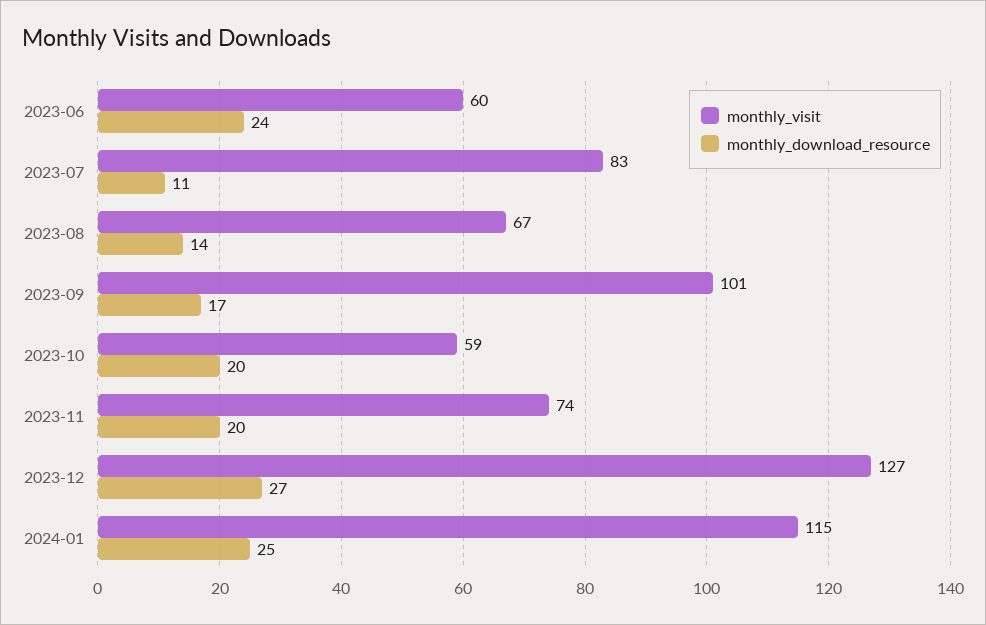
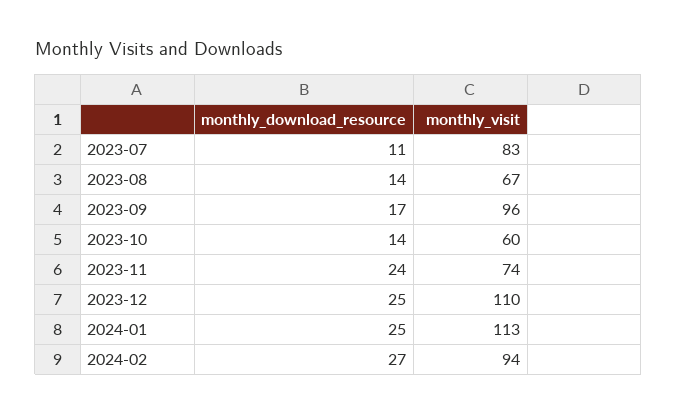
monthly_visit, 2023-06: 60 -> none
monthly_download_resource, 2023-06: 24 -> none
monthly_visit, 2023-09: 101 -> 96
monthly_visit, 2023-10: 59 -> 60
monthly_download_resource, 2023-10: 20 -> 14
monthly_download_resource, 2023-11: 20 -> 24
monthly_visit, 2023-12: 127 -> 110
monthly_download_resource, 2023-12: 27 -> 25
monthly_visit, 2024-01: 115 -> 113
monthly_download_resource, 2024-02: none -> 27
monthly_visit, 2024-02: none -> 94

